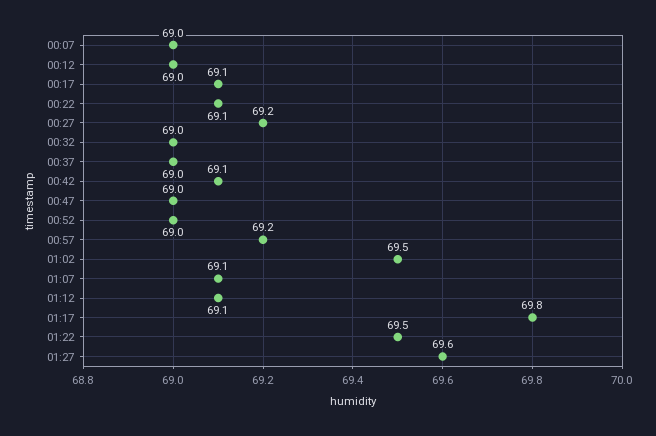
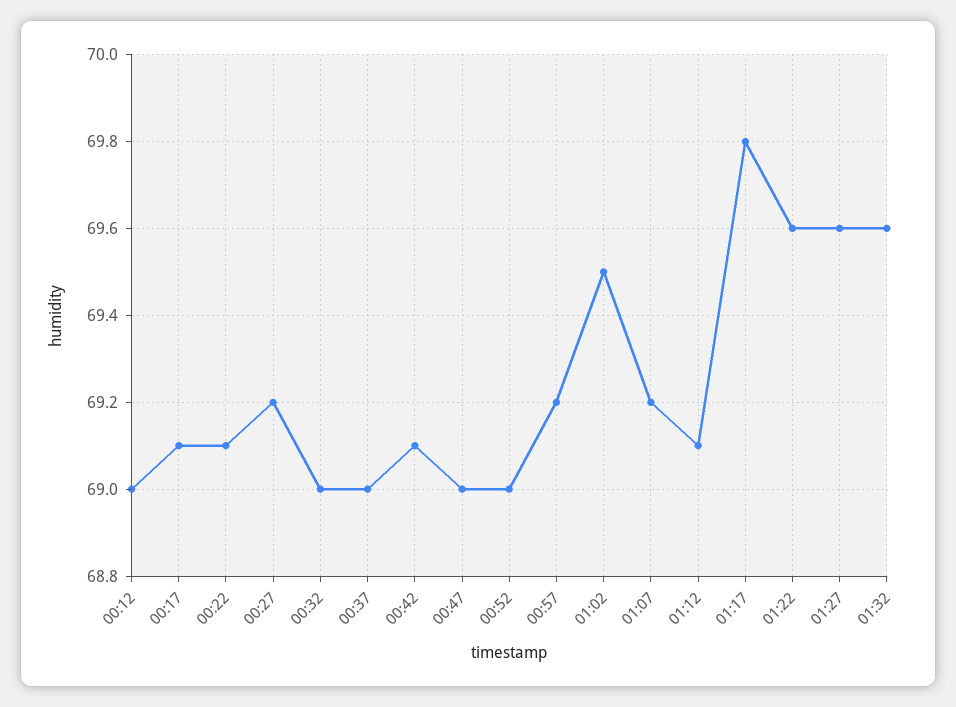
00:07: 69 -> none
01:07: 69.1 -> 69.2
01:22: 69.5 -> 69.6
01:32: none -> 69.6

